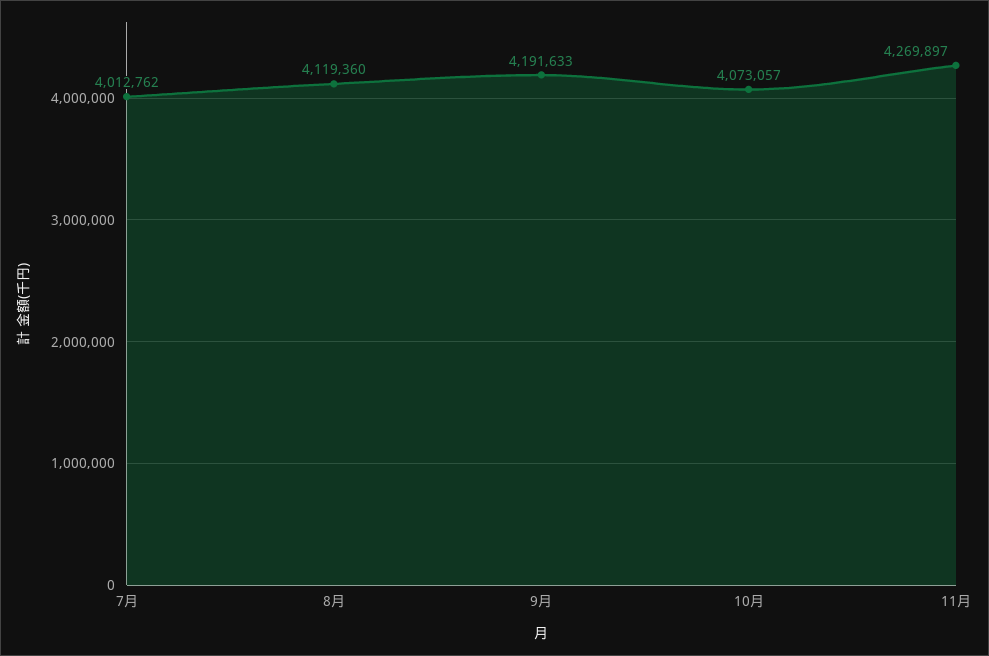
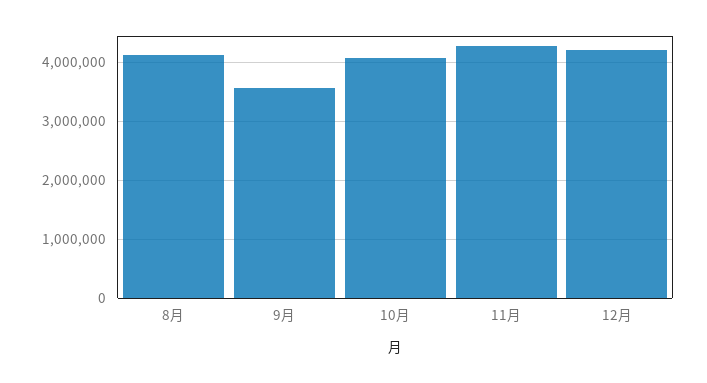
7月: 4012762 -> none
9月: 4191633 -> 3600000
12月: none -> 4200000

